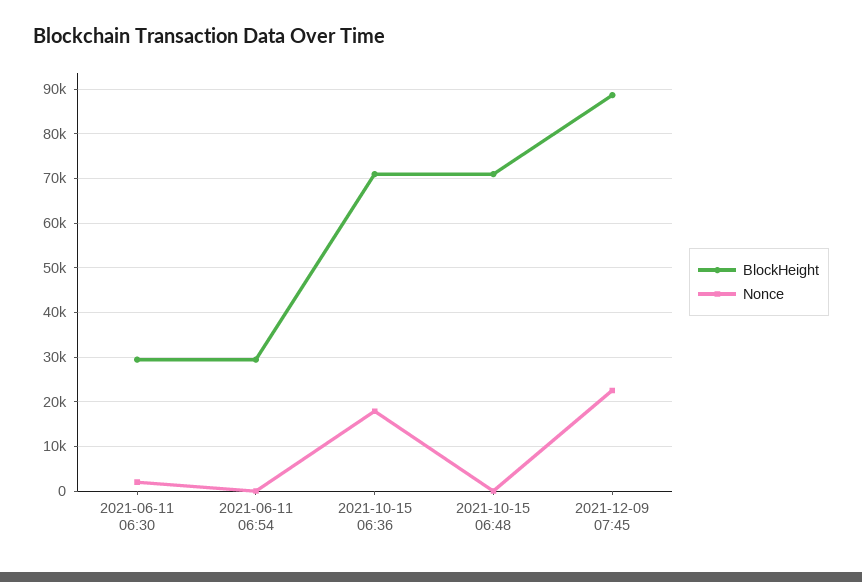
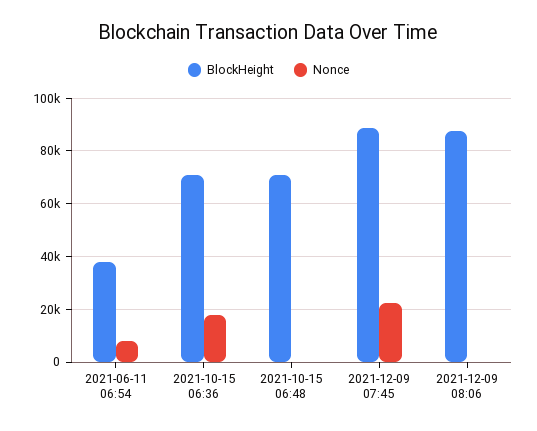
BlockHeight, 2021-06-11 06:30: 30000 -> none
Nonce, 2021-06-11 06:30: 2000 -> none
BlockHeight, 2021-06-11 06:54: 30000 -> 37500
Nonce, 2021-06-11 06:54: 0 -> 7500
BlockHeight, 2021-12-09 08:06: none -> 87500
Nonce, 2021-12-09 08:06: none -> 0

